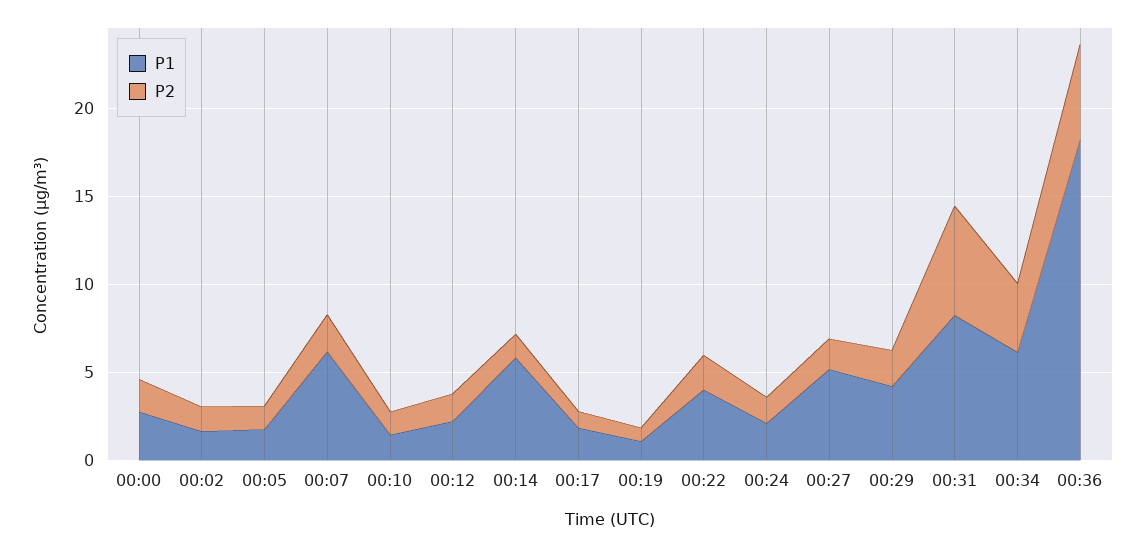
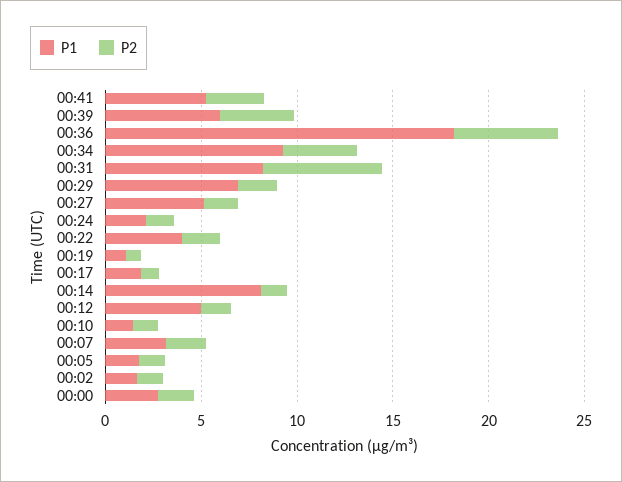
P1, 00:07: 6 -> 3
P1, 00:12: 2 -> 5
P1, 00:14: 6 -> 8
P1, 00:29: 4 -> 7
P1, 00:34: 6 -> 9
P1, 00:41: none -> 5
P2, 00:41: none -> 3
P1, 00:39: none -> 6
P2, 00:39: none -> 4

